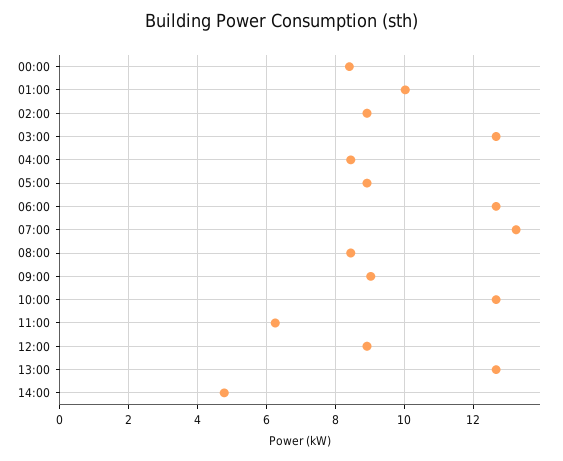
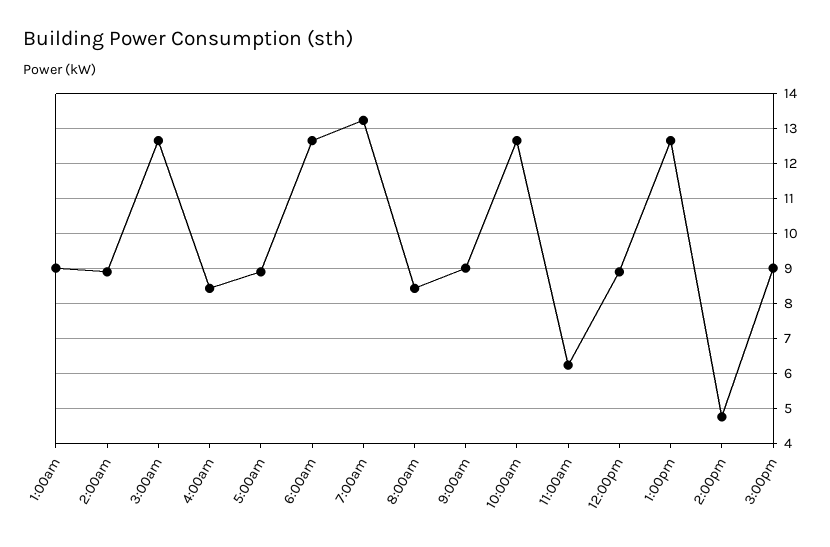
00:00: 8.4 -> none
01:00: 10 -> 9
3:00pm: none -> 9

